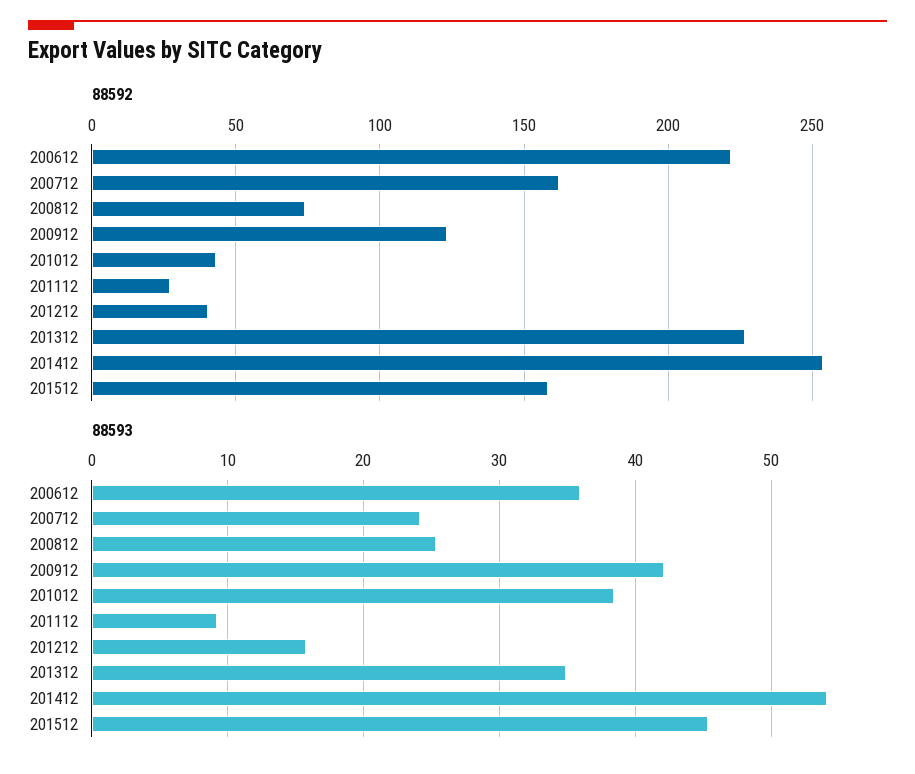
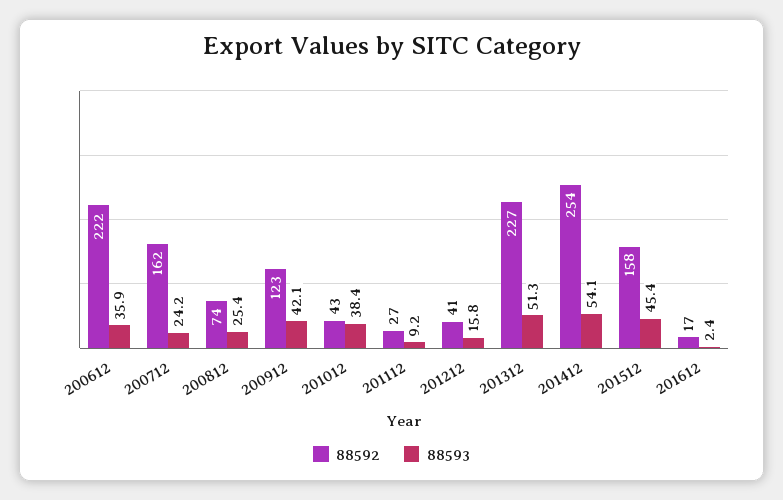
88593, 201312: 35 -> 51.3
88592, 201612: none -> 17
88593, 201612: none -> 2.4

